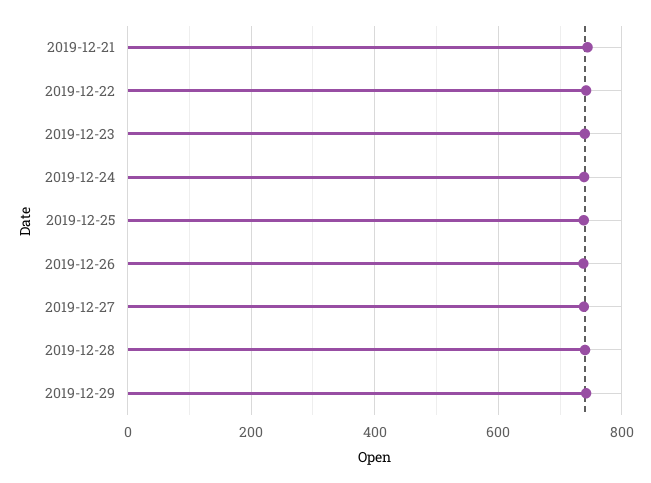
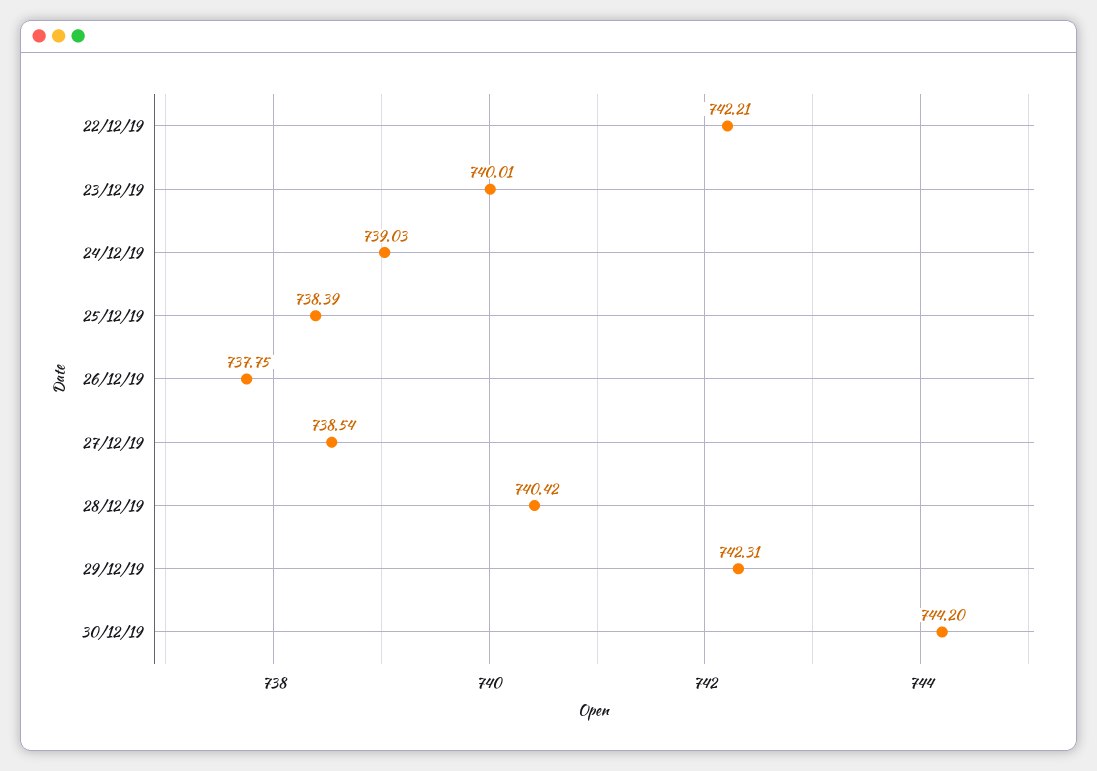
2019-12-21: 740 -> none
30/12/19: none -> 744.2

